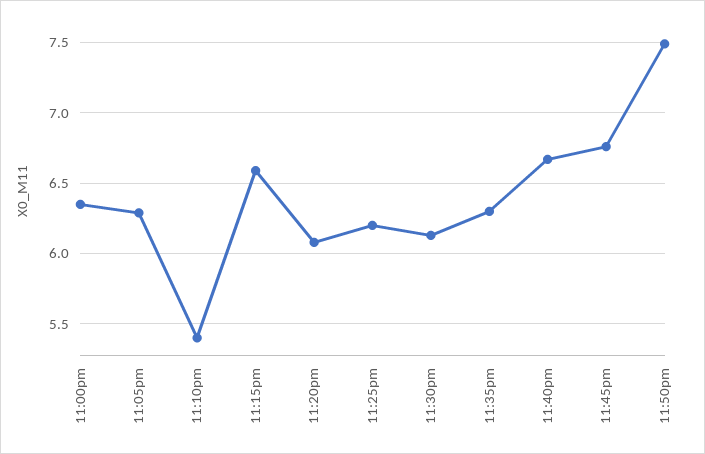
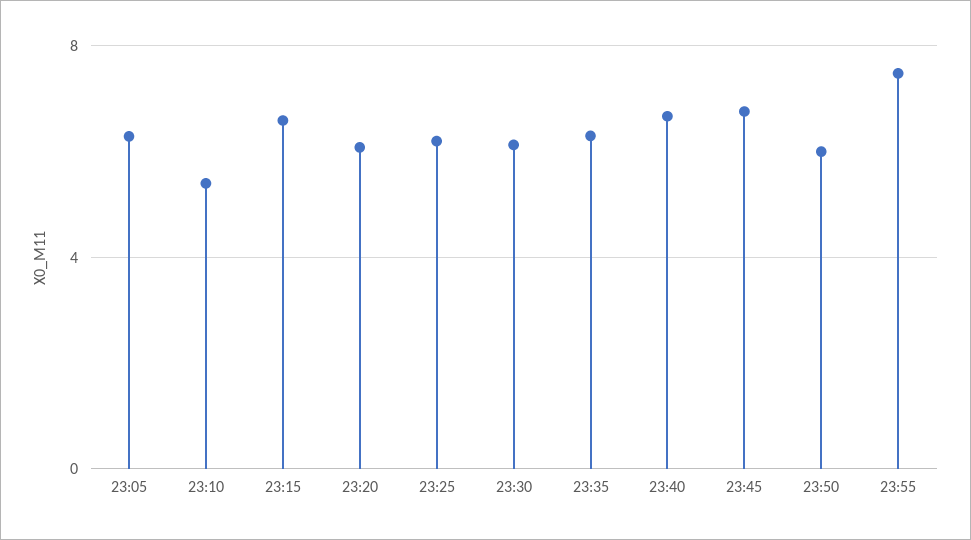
11:00pm: 6.35 -> none
11:50pm: 7.5 -> 6
23:55: none -> 7.5

